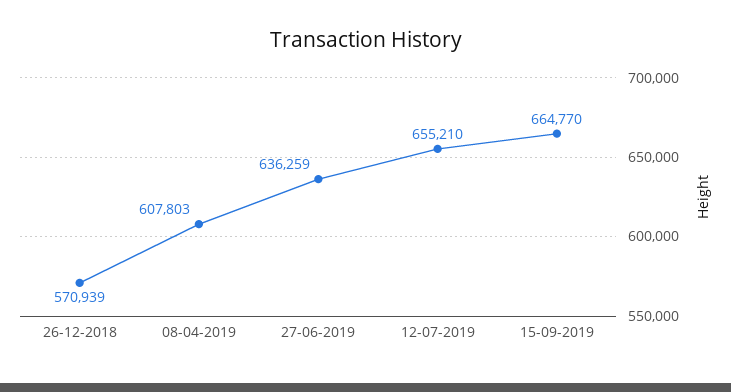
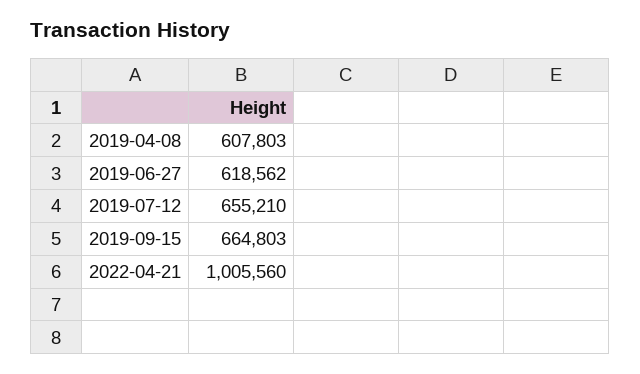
26-12-2018: 570939 -> none
27-06-2019: 636259 -> 618562
15-09-2019: 664770 -> 664803
2022-04-21: none -> 1005560

